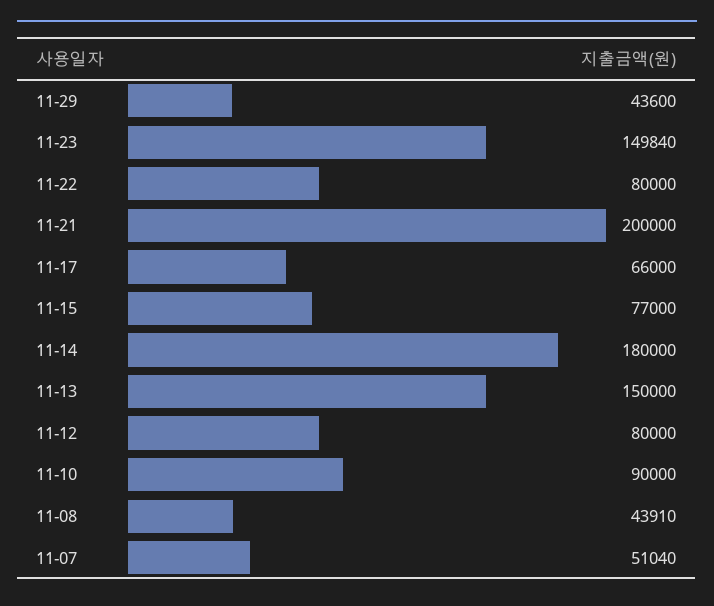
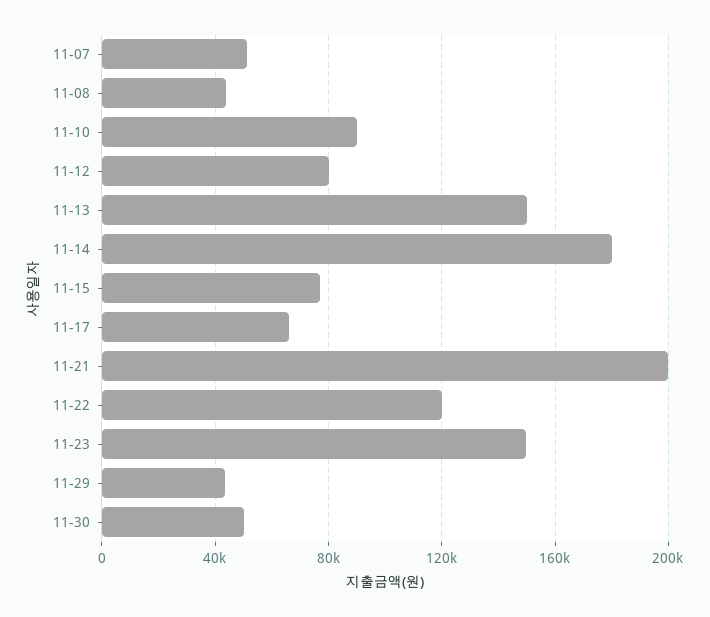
11-22: 80000 -> 120000
11-30: none -> 50000

